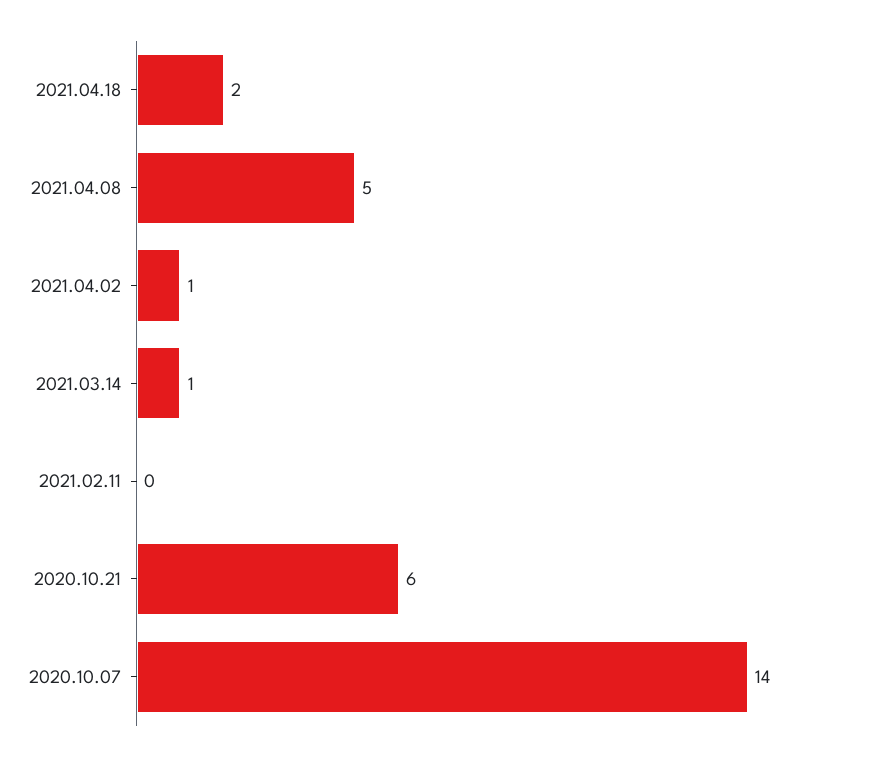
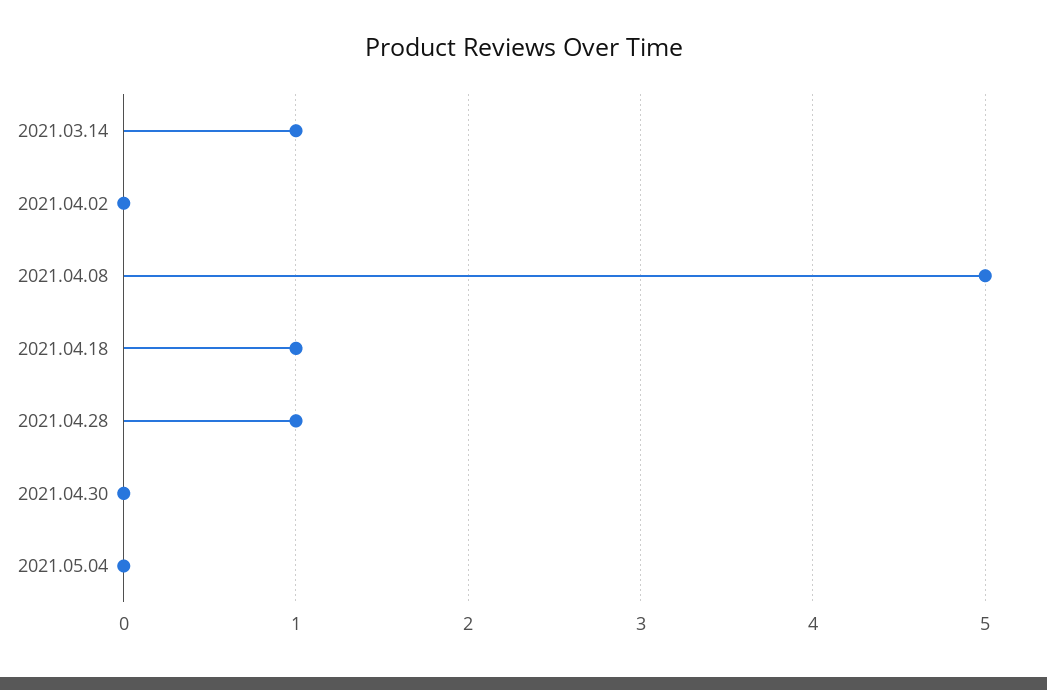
2021.04.18: 2 -> 1
2021.04.02: 1 -> 0
2021.02.11: 0 -> none
2020.10.21: 6 -> none
2020.10.07: 14 -> none
2021.04.28: none -> 1
2021.04.30: none -> 0
2021.05.04: none -> 0

